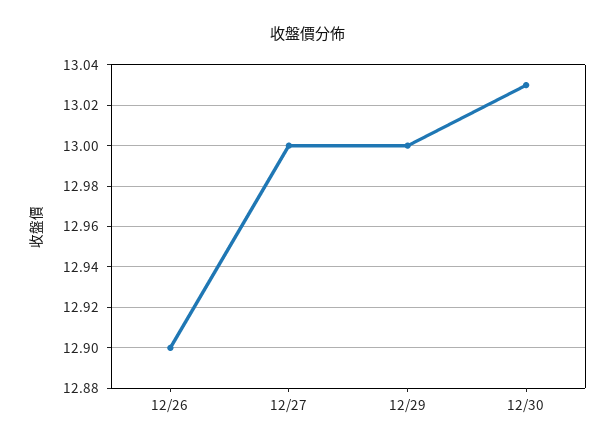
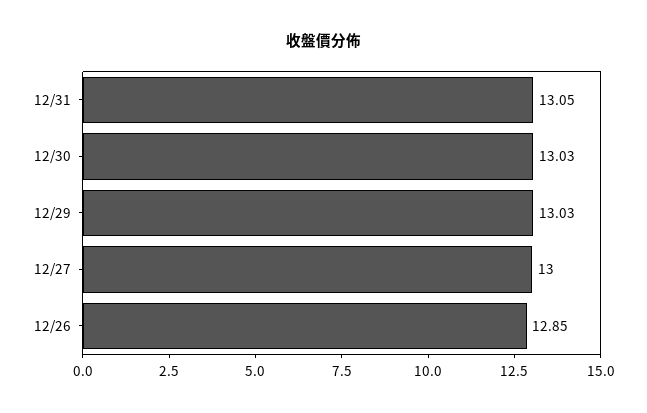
12/26: 12.9 -> 12.85
12/29: 13 -> 13.03
12/31: none -> 13.05

